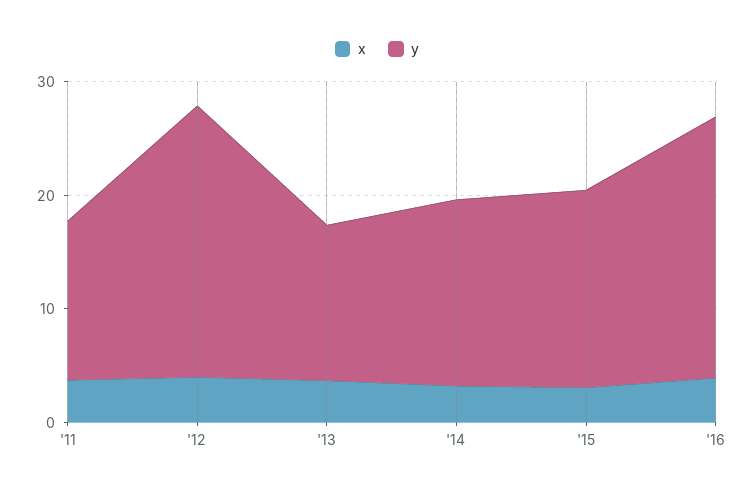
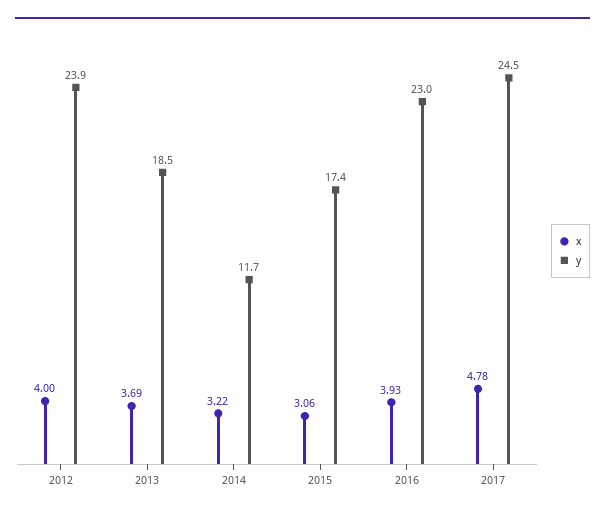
x, '11: 4 -> none
y, '11: 14 -> none
y, '13: 14 -> 18.5
y, '14: 16 -> 11.7
x, 2017: none -> 4.78
y, 2017: none -> 24.5

